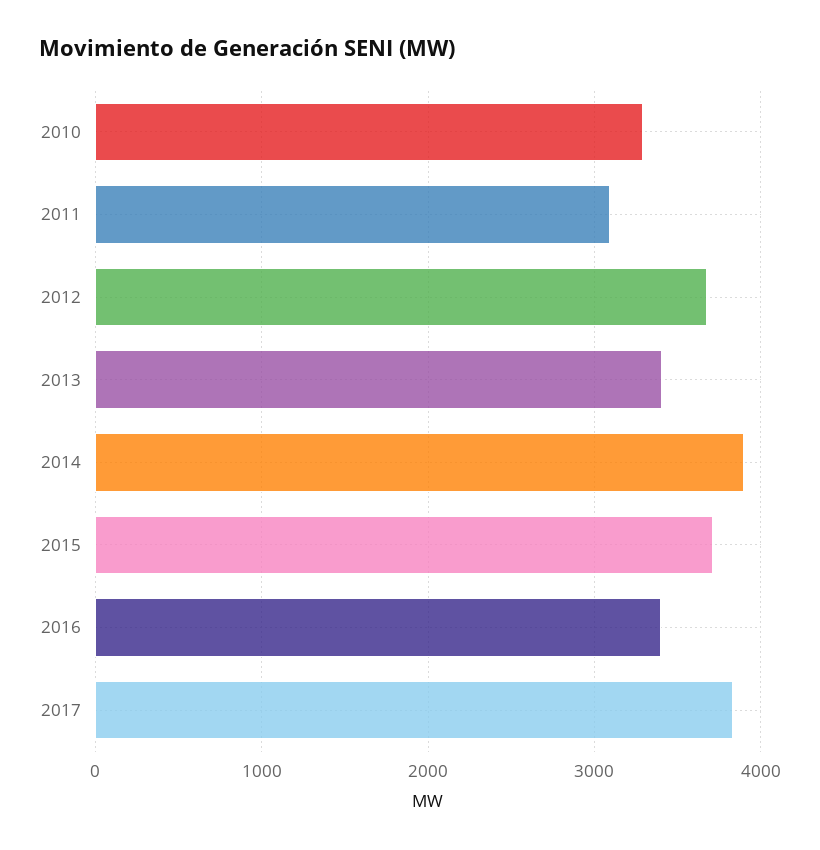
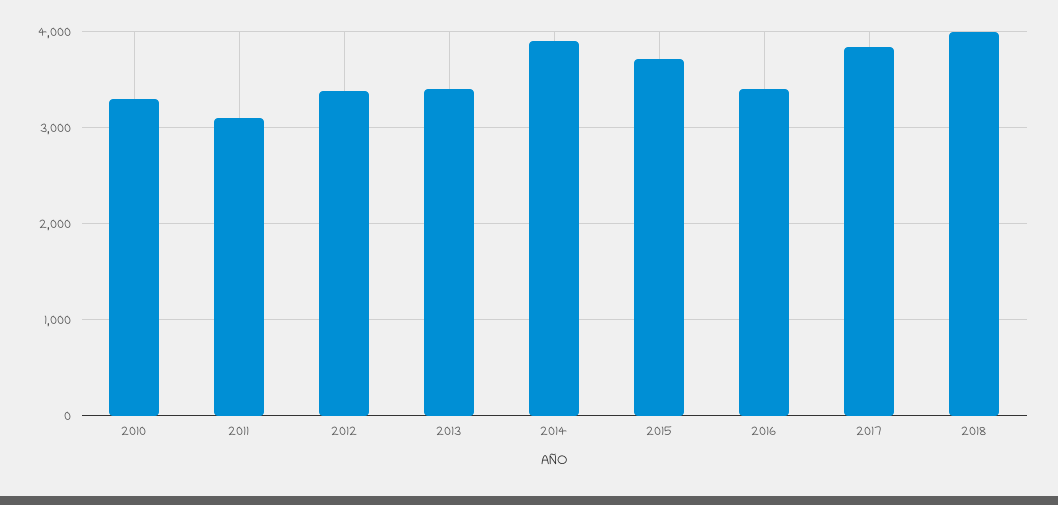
2012: 3700 -> 3400
2018: none -> 4000

